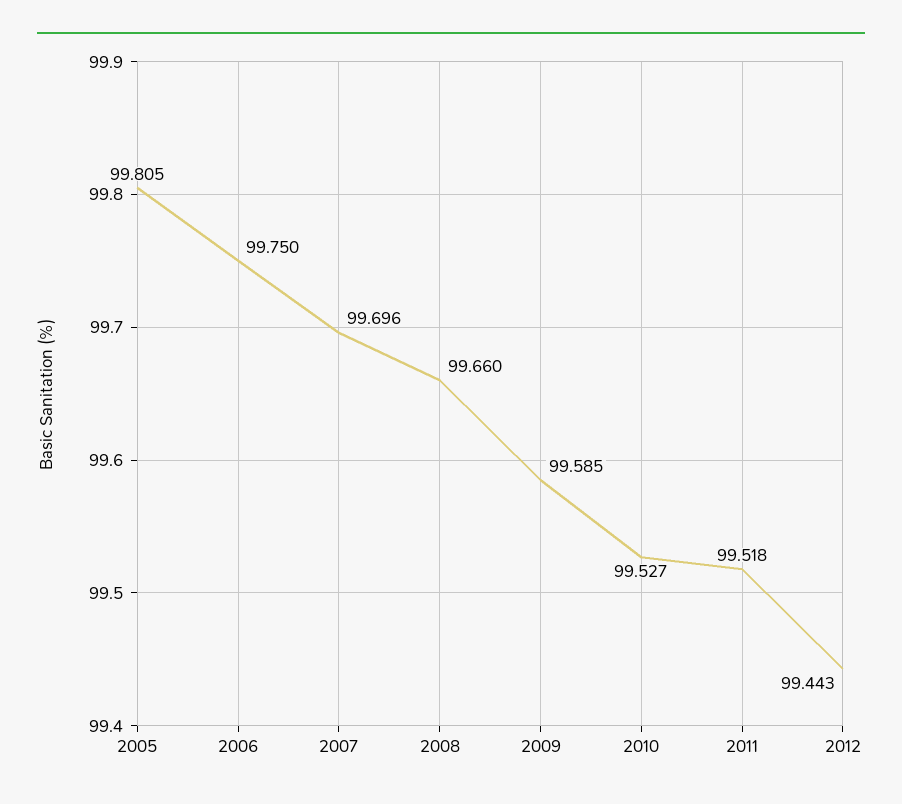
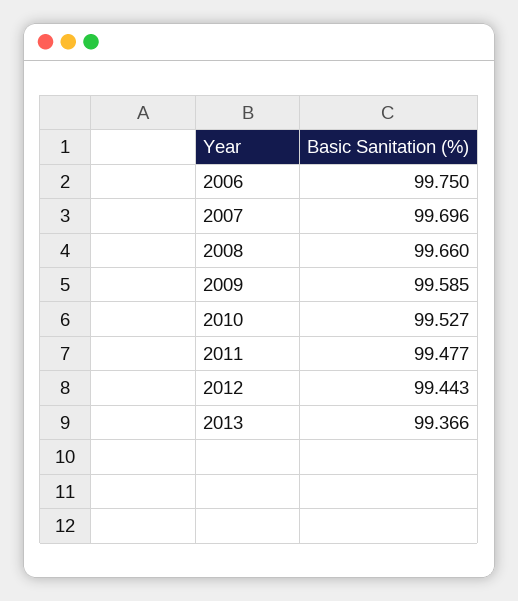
2005: 99.805 -> none
2011: 99.518 -> 99.477
2013: none -> 99.366

